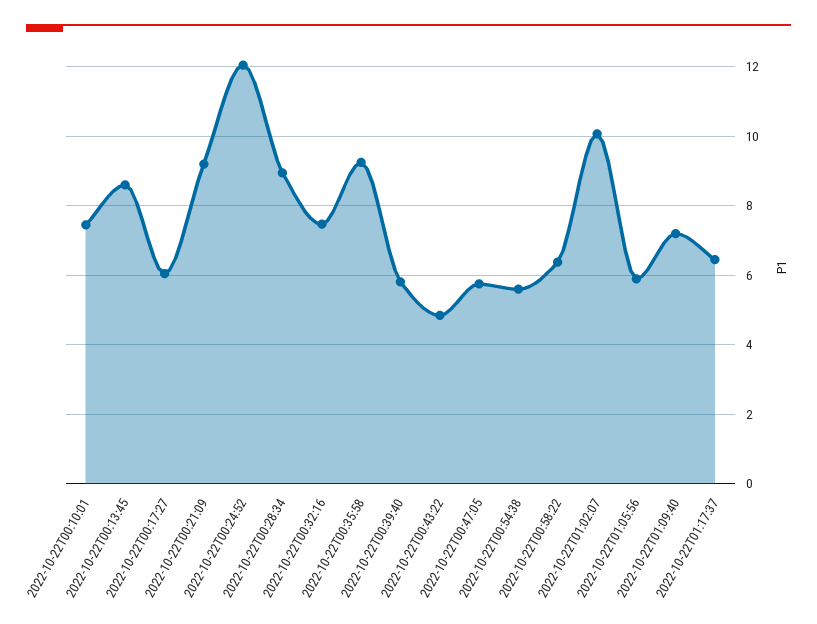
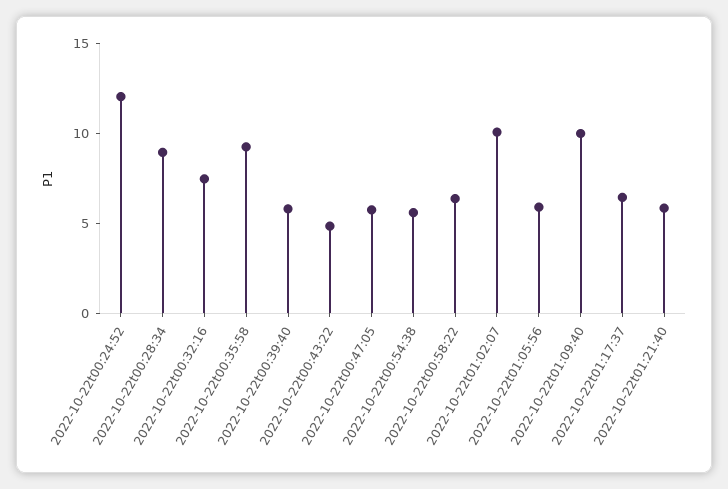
2022-10-22T00:10:01: 7.4 -> none
2022-10-22T00:13:45: 8.6 -> none
2022-10-22T00:17:27: 6 -> none
2022-10-22T00:21:09: 9.2 -> none
2022-10-22T01:09:40: 7.2 -> 10
2022-10-22t01:21:40: none -> 6

